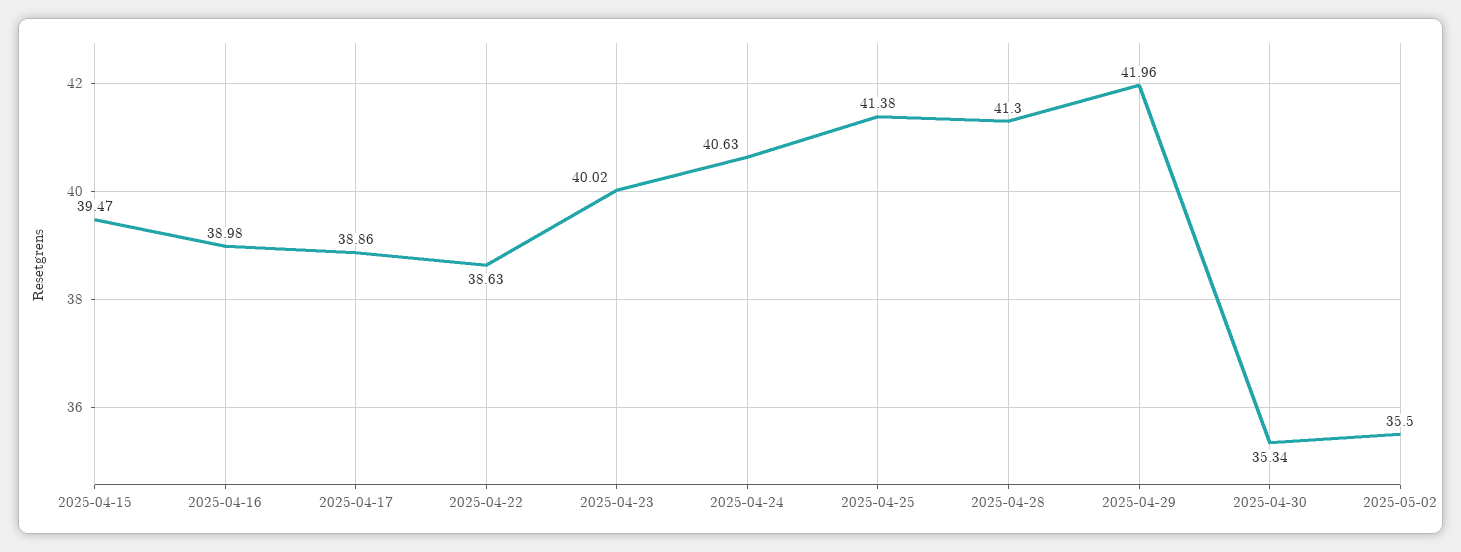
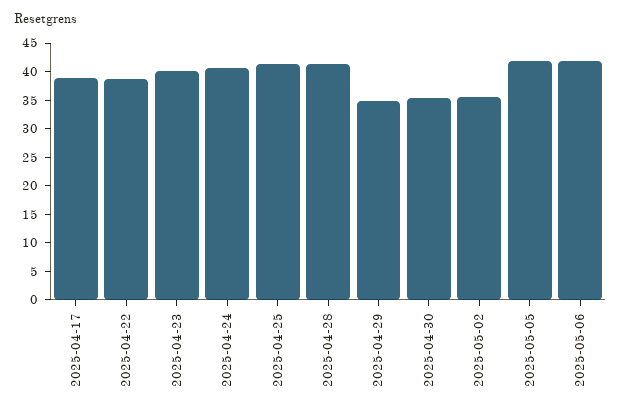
2025-04-15: 39.47 -> none
2025-04-16: 38.98 -> none
2025-04-29: 41.96 -> 35
2025-05-05: none -> 42.5
2025-05-06: none -> 42.5

